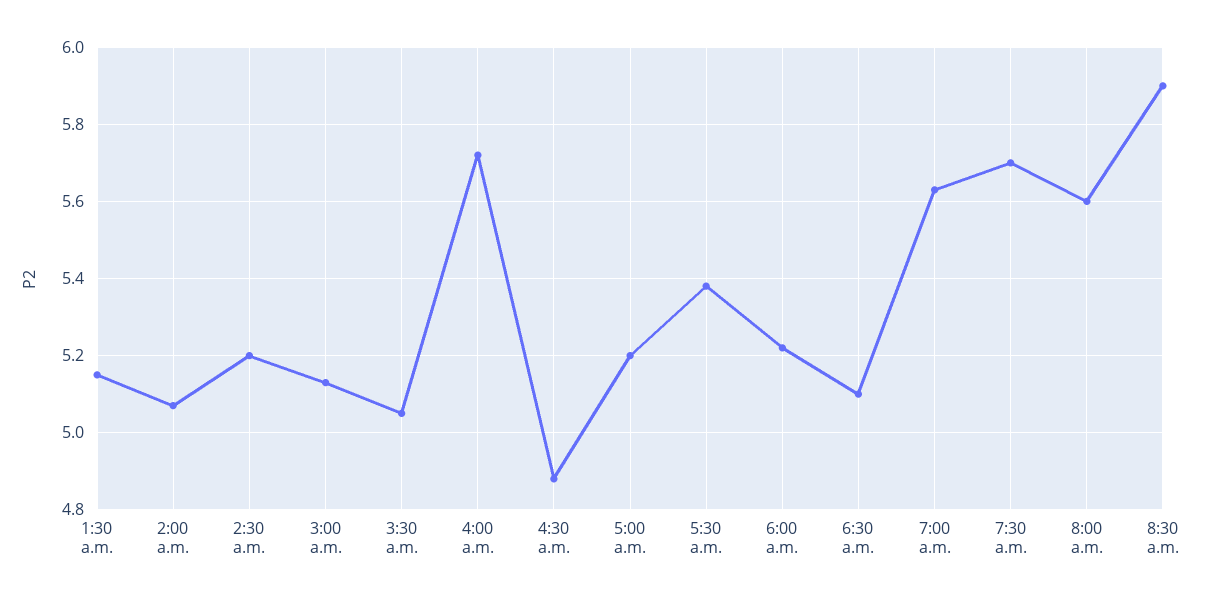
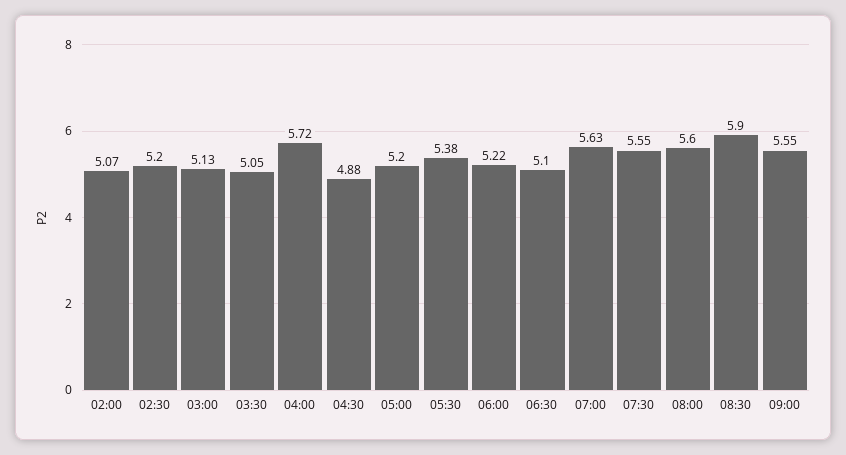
1:30 a.m.: 5.15 -> none
7:30 a.m.: 5.7 -> 5.55
09:00: none -> 5.55

